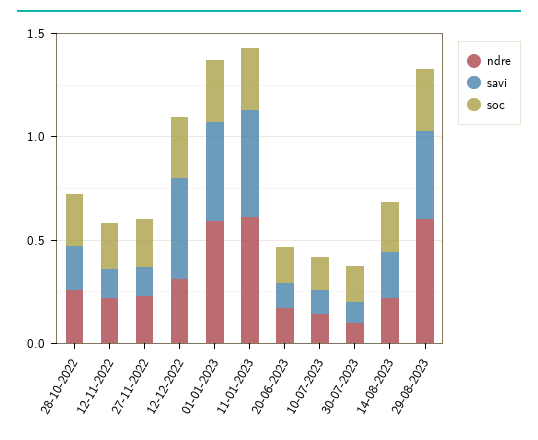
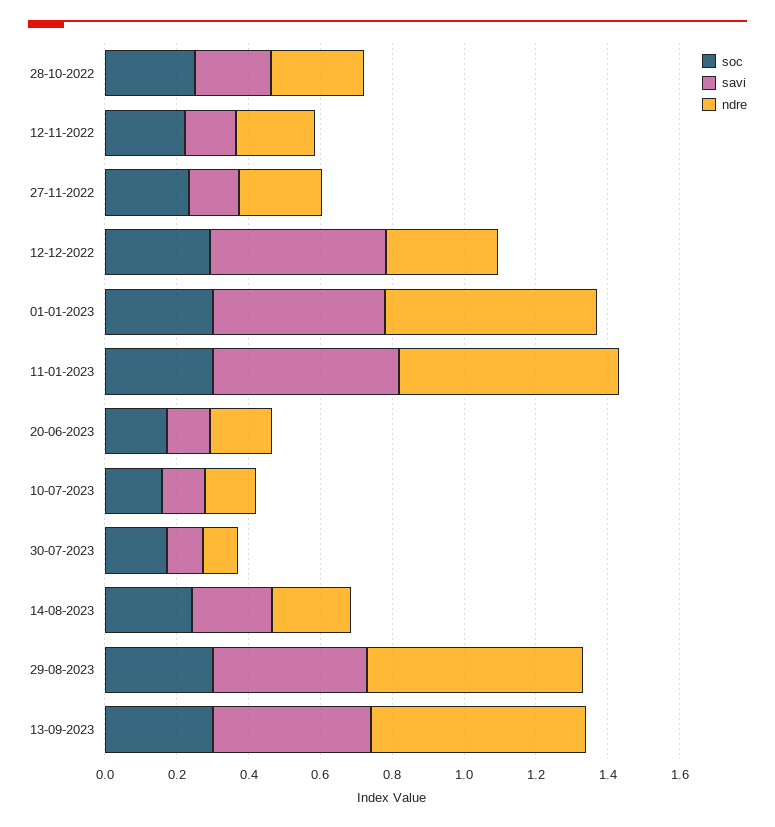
soc, 13-09-2023: none -> 0.3
savi, 13-09-2023: none -> 0.45
ndre, 13-09-2023: none -> 0.6

